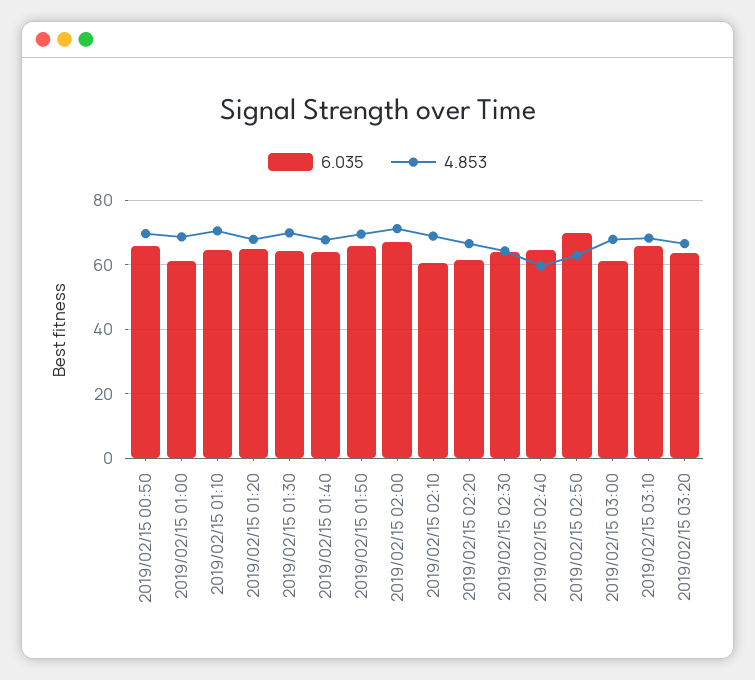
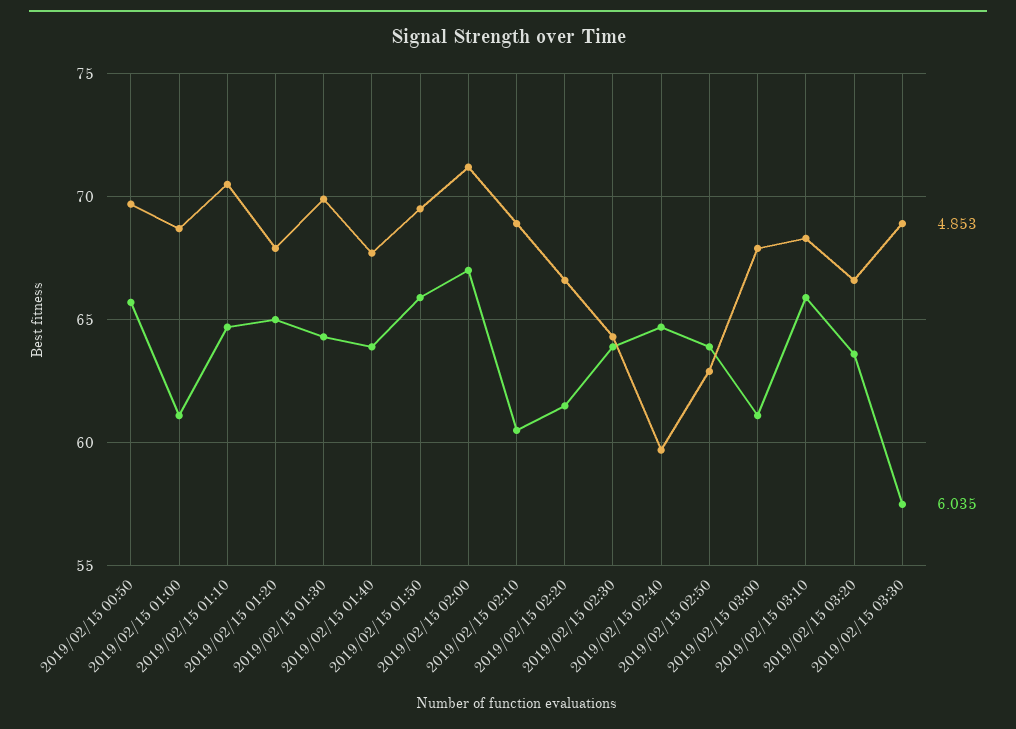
6.035, 2019/02/15 02:50: 70 -> 64
4.853, 2019/02/15 03:30: none -> 69
6.035, 2019/02/15 03:30: none -> 57.5

